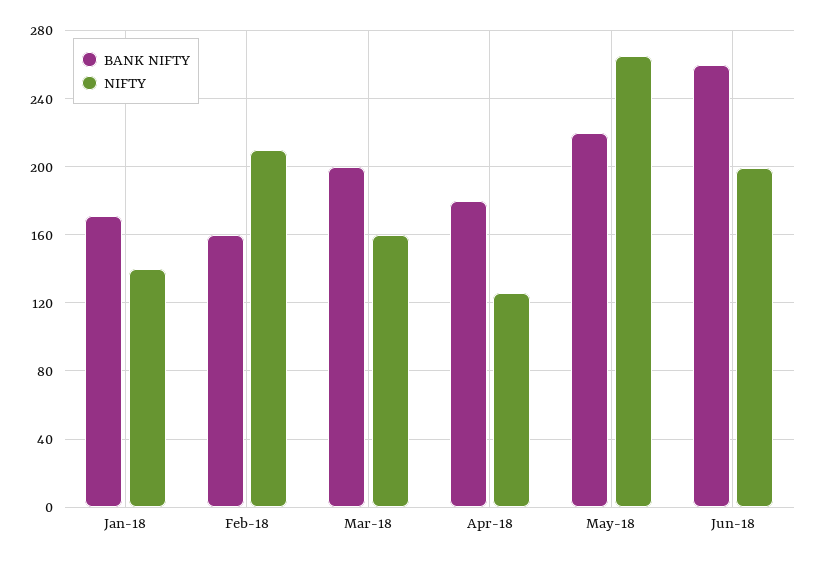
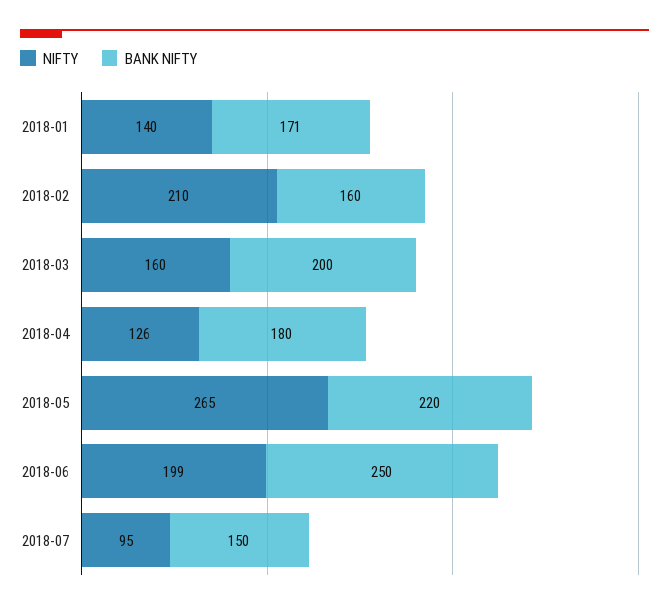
BANK NIFTY, Jun-18: 260 -> 250
NIFTY, 2018-07: none -> 95
BANK NIFTY, 2018-07: none -> 150

